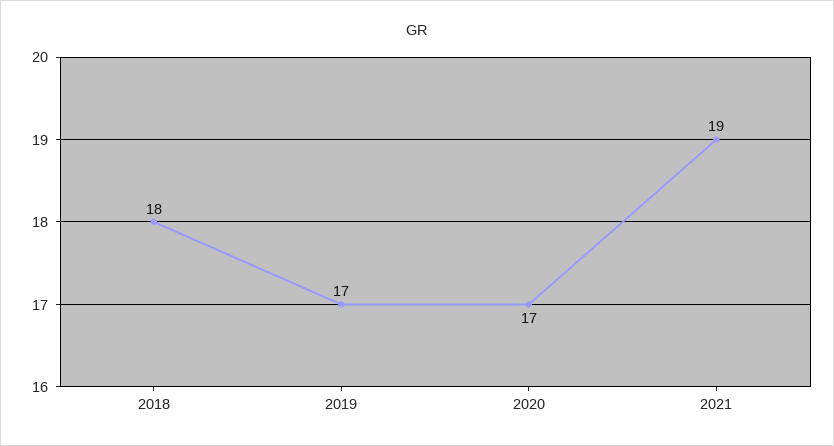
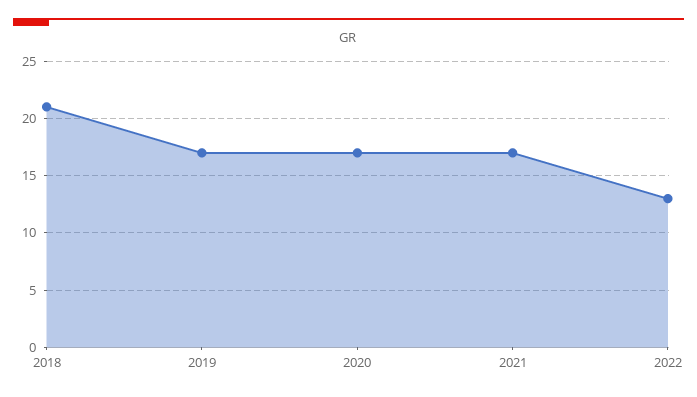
2018: 18 -> 21
2021: 19 -> 17
2022: none -> 13

